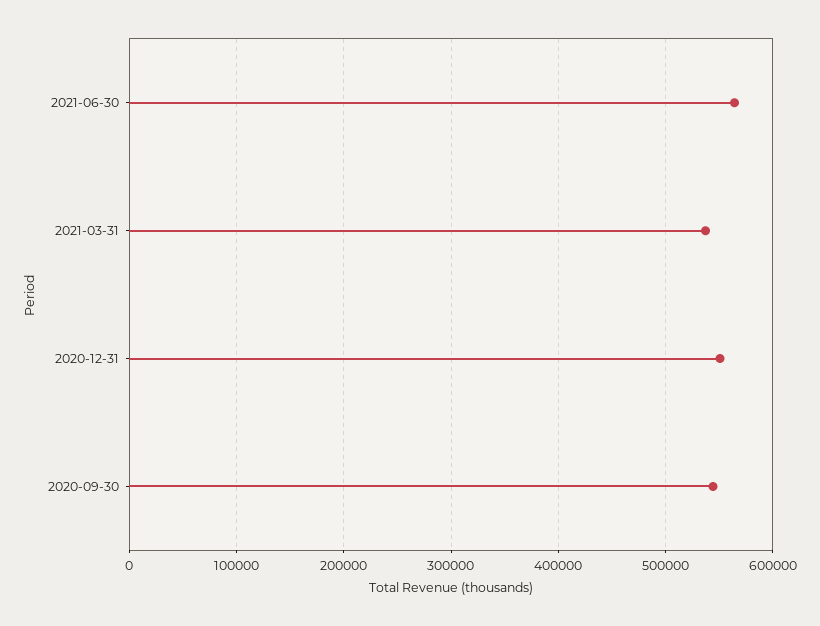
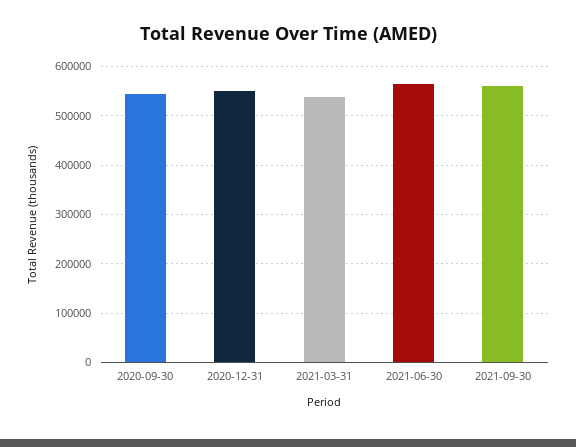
2021-09-30: none -> 560000

